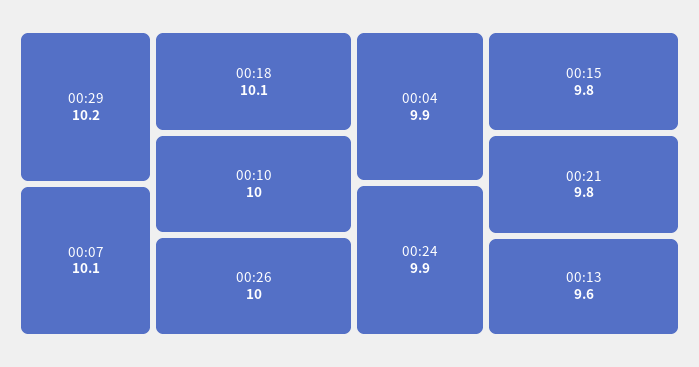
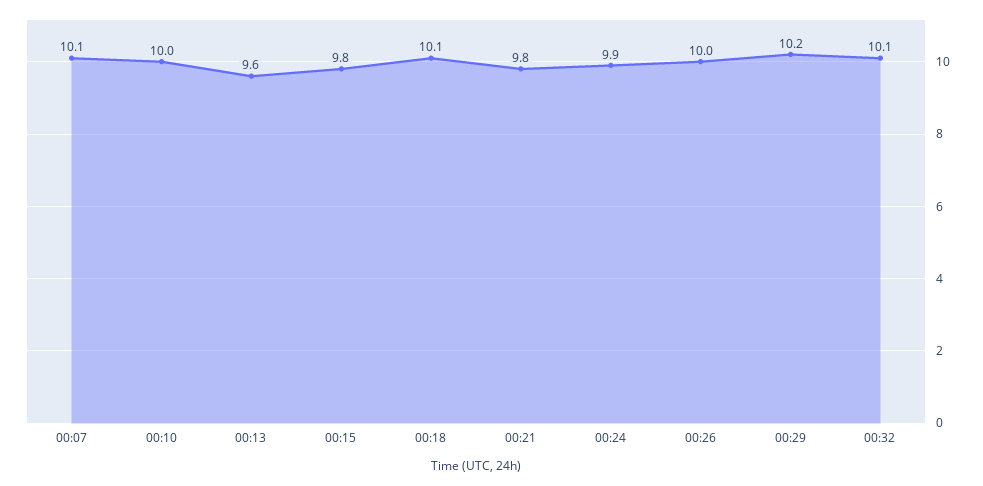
00:04: 9.9 -> none
00:32: none -> 10.1

